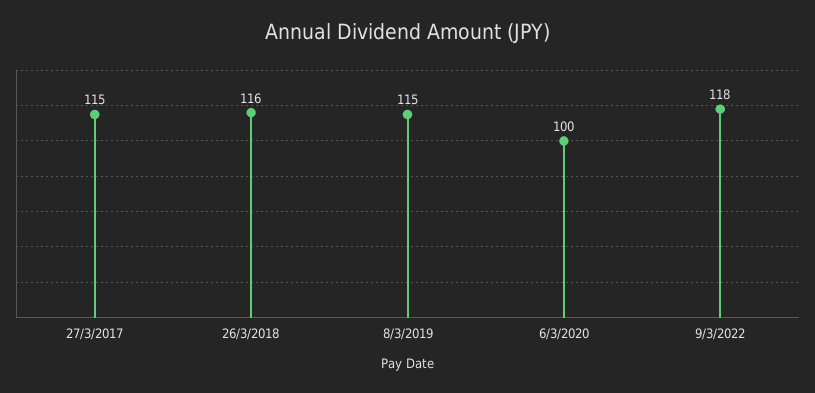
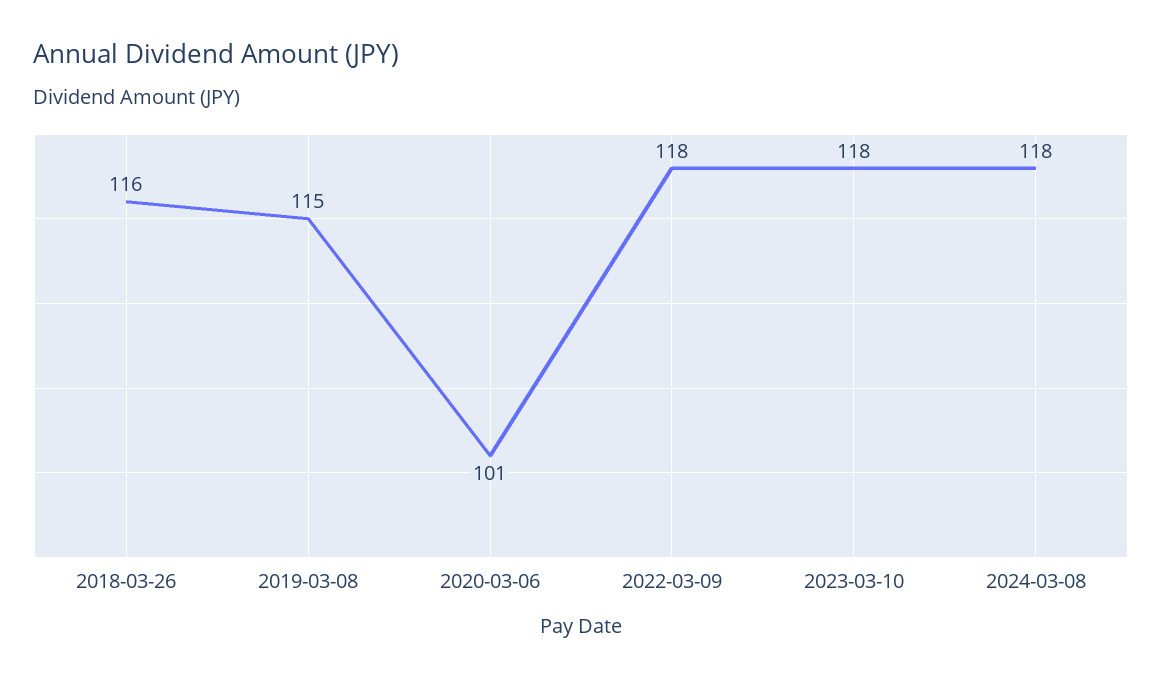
27/3/2017: 115 -> none
6/3/2020: 100 -> 101
2023-03-10: none -> 118
2024-03-08: none -> 118

